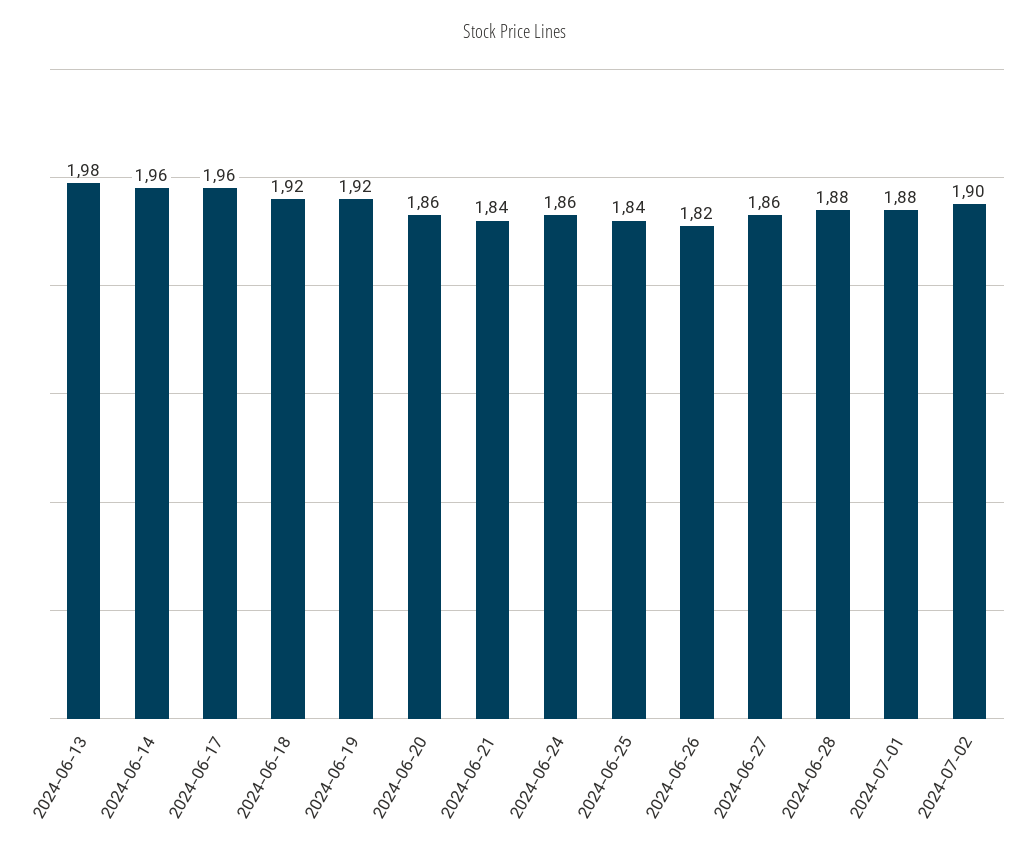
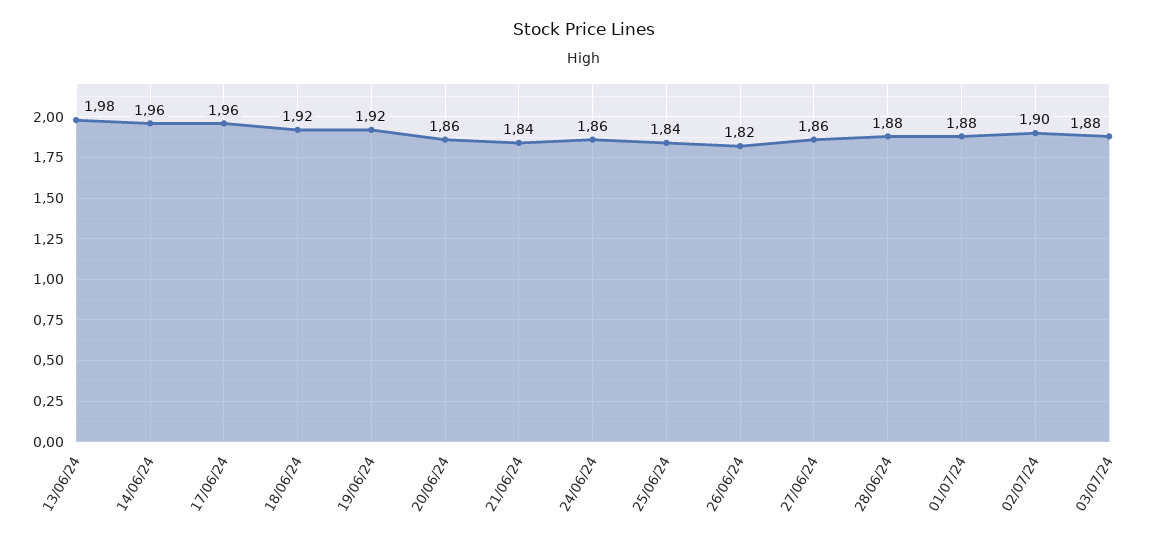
03/07/24: none -> 1.88

